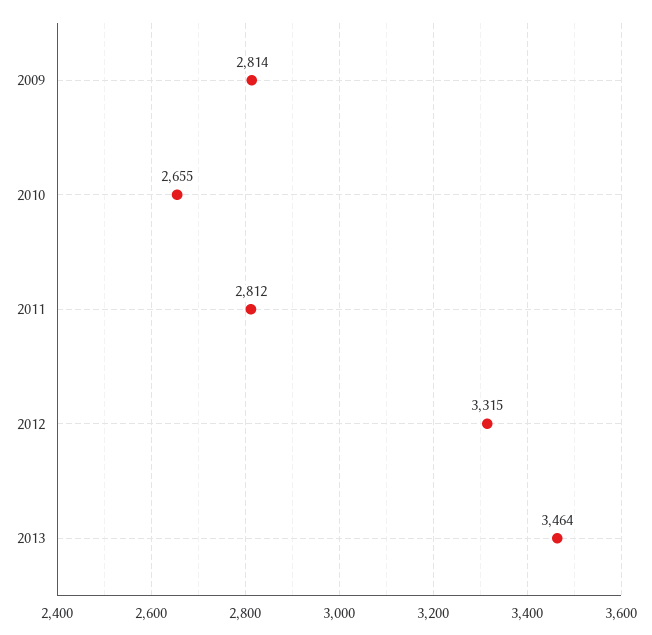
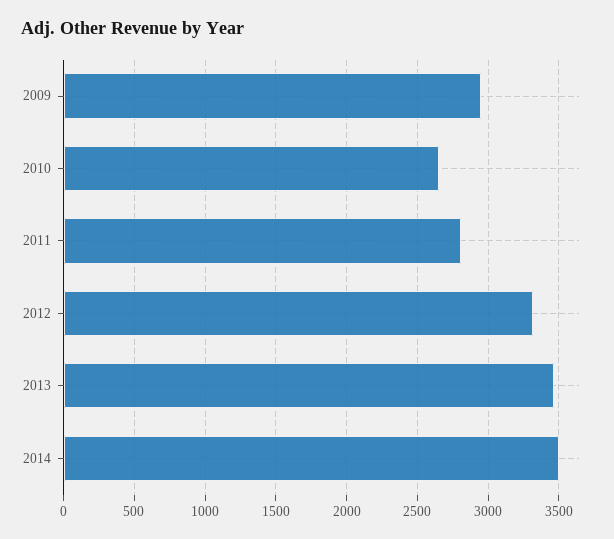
2009: 2814 -> 2950
2014: none -> 3500

